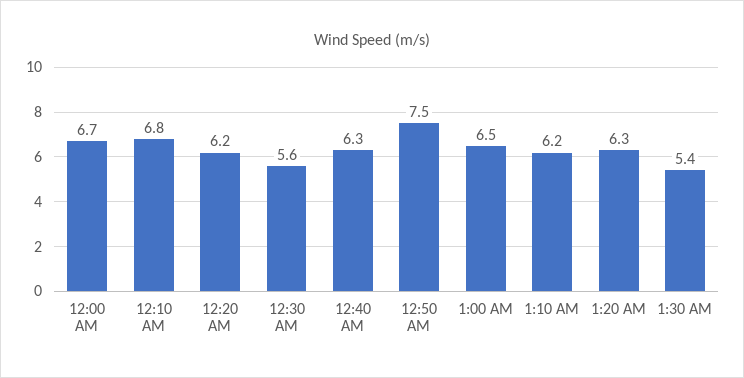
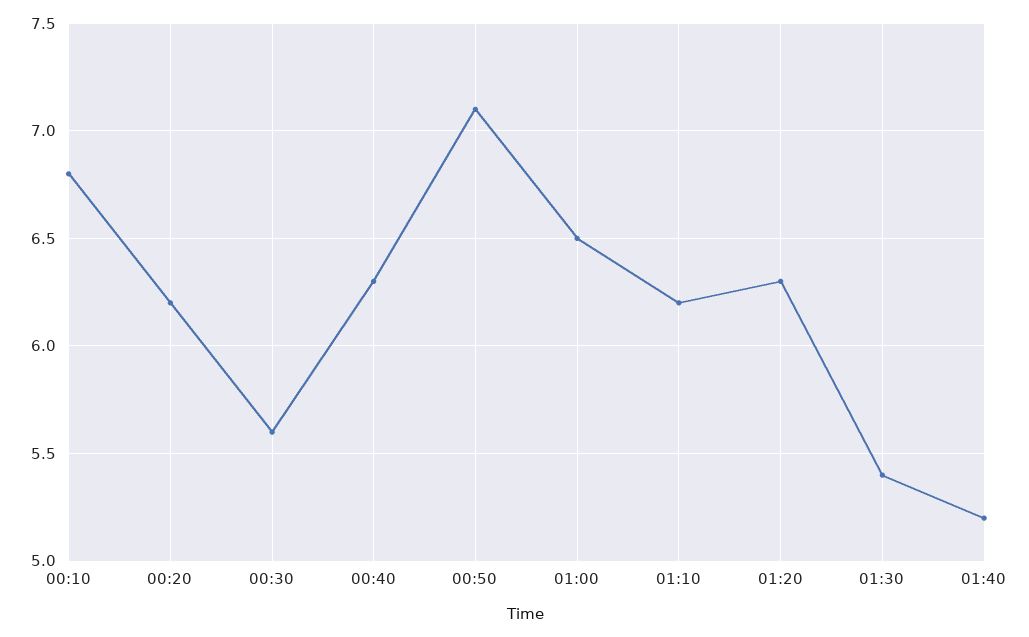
12:00 AM: 6.7 -> none
12:50 AM: 7.5 -> 7.1
01:40: none -> 5.2

